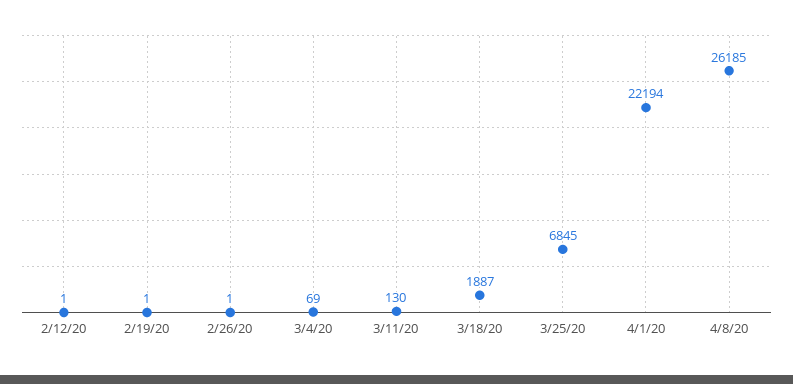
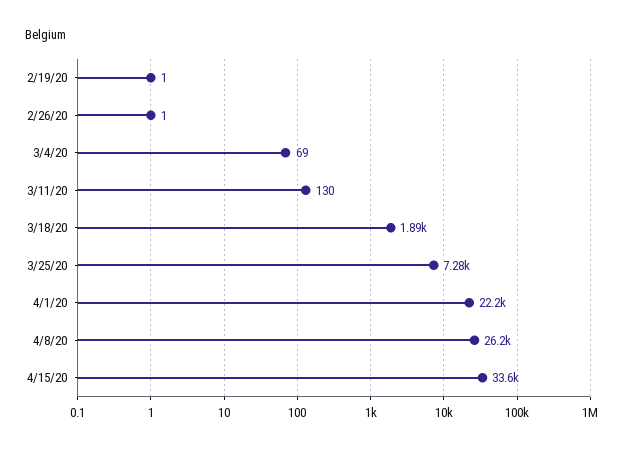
2/12/20: 1 -> none
3/25/20: 6845 -> 7280
4/15/20: none -> 33600

